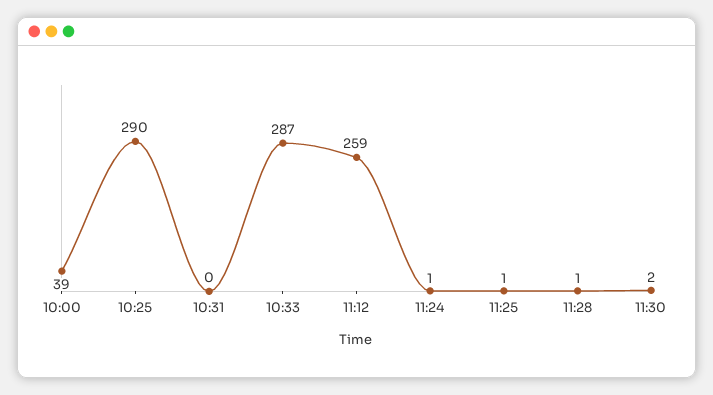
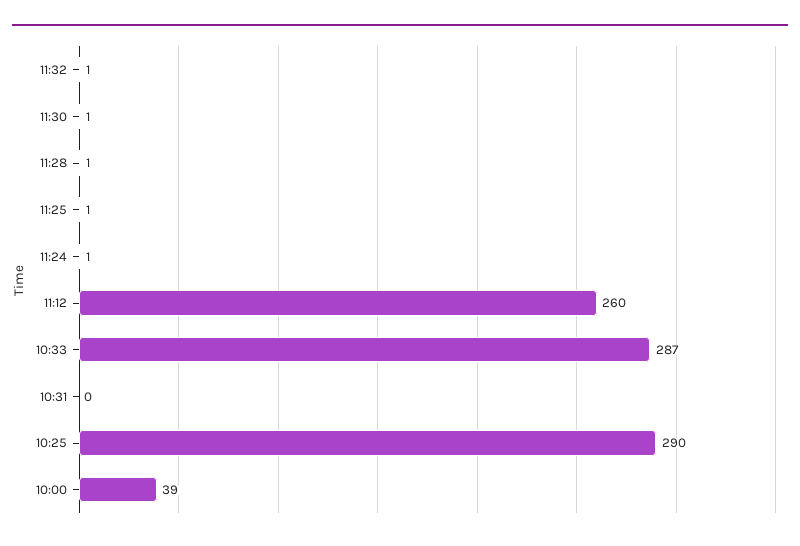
11:12: 259 -> 260
11:30: 2 -> 1
11:32: none -> 1

